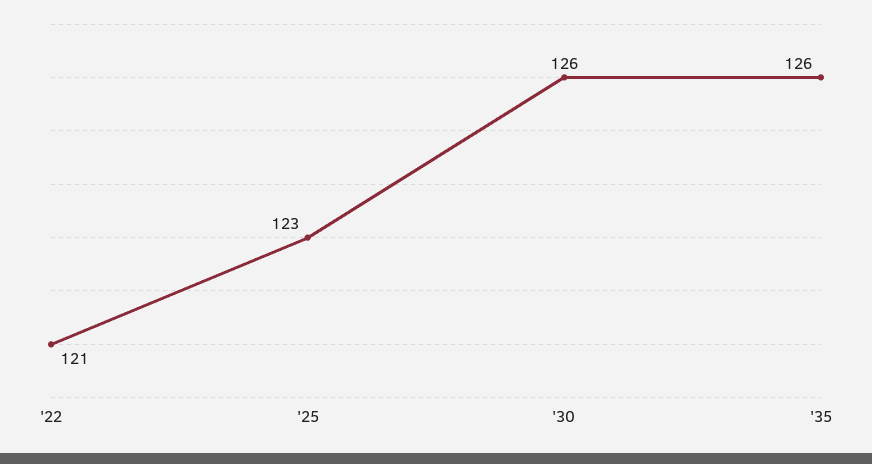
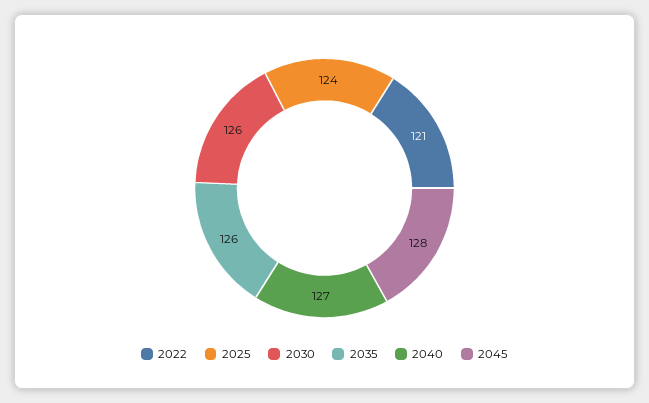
'25: 123 -> 124
2040: none -> 127
2045: none -> 128

